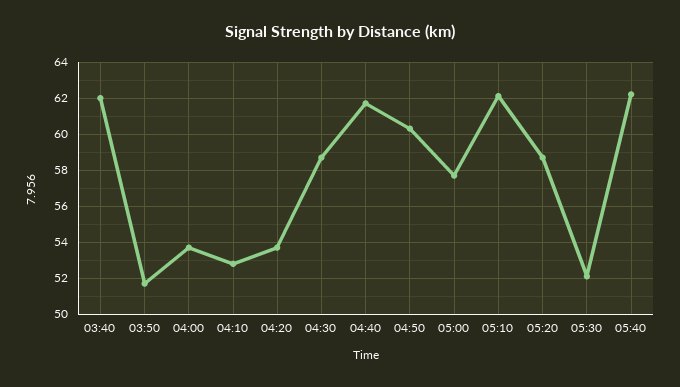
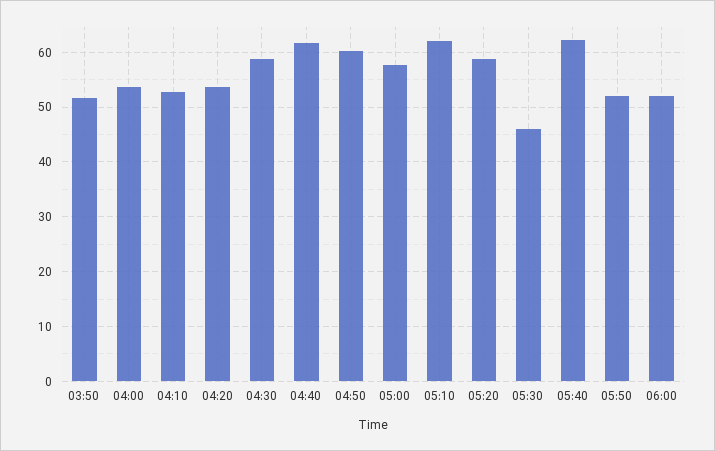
03:40: 62 -> none
05:30: 52 -> 46
05:50: none -> 52
06:00: none -> 52

